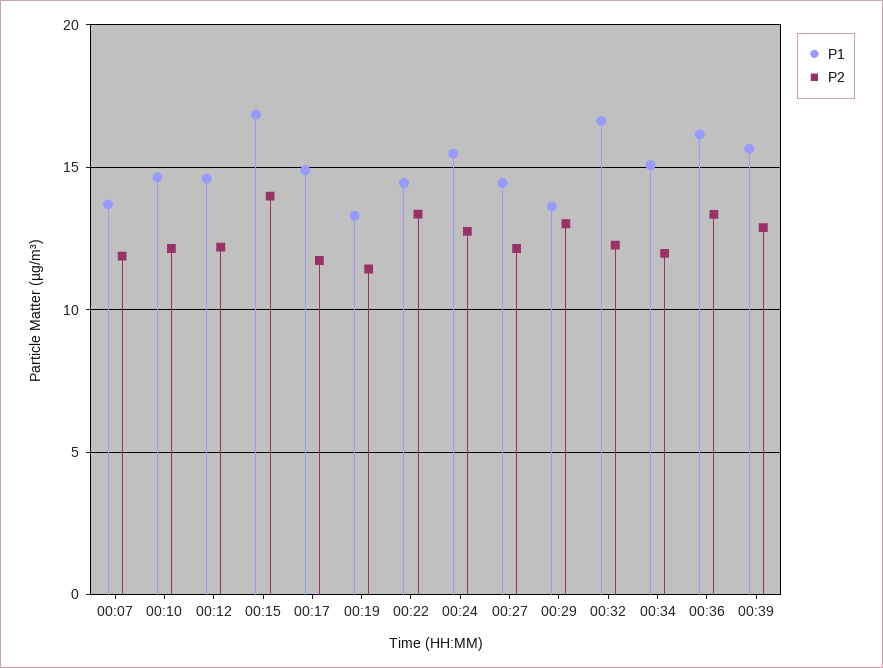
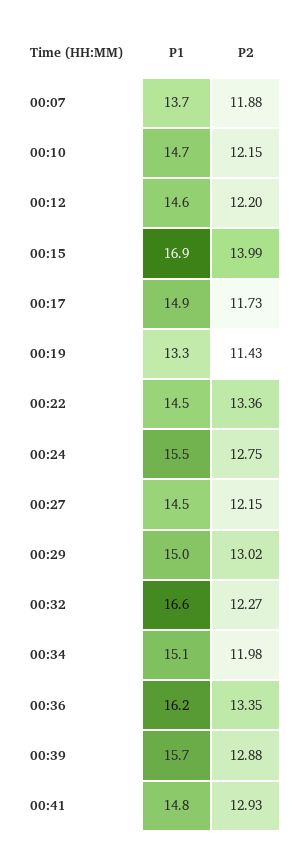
P1, 00:29: 13.5 -> 15
P1, 00:41: none -> 14.8
P2, 00:41: none -> 12.93

